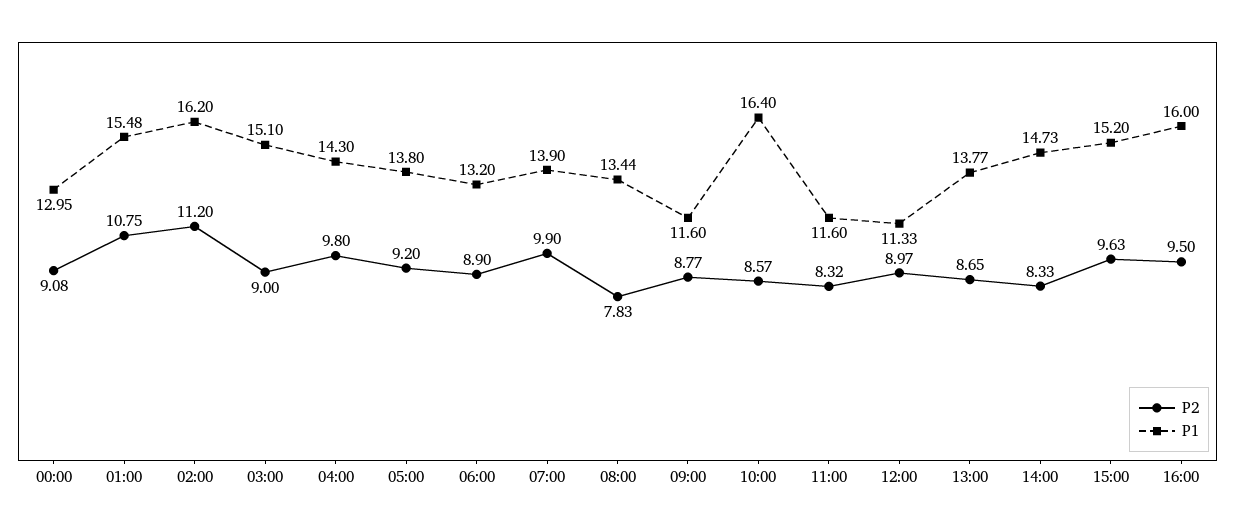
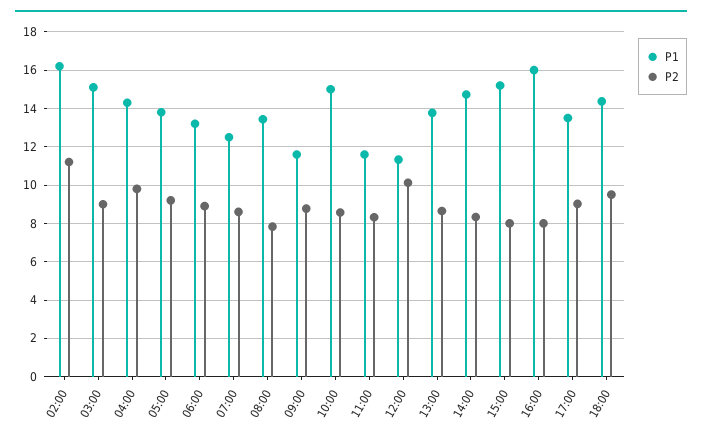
P2, 00:00: 9.08 -> none
P1, 00:00: 12.95 -> none
P2, 01:00: 10.75 -> none
P1, 01:00: 15.48 -> none
P2, 07:00: 9.9 -> 8.5
P1, 07:00: 13.9 -> 12.5
P1, 10:00: 16.4 -> 15
P2, 12:00: 8.97 -> 10
P2, 15:00: 9.63 -> 8
P2, 16:00: 9.5 -> 8
P1, 17:00: none -> 13.5
P2, 17:00: none -> 9
P1, 18:00: none -> 14.5
P2, 18:00: none -> 9.5

